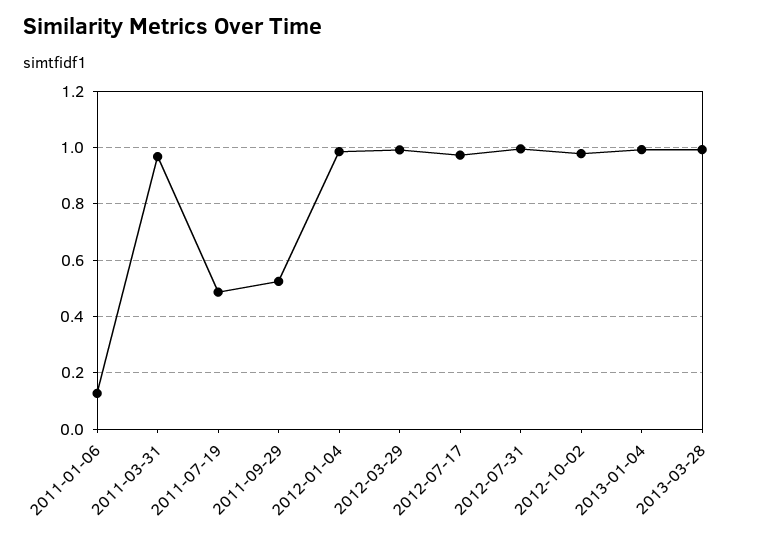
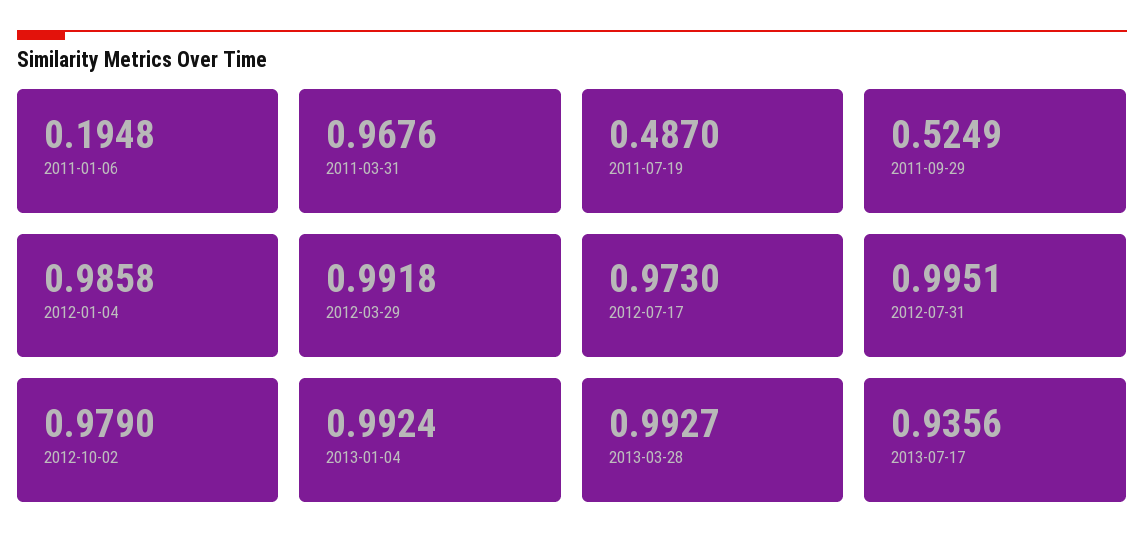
2011-01-06: 0.125 -> 0.1948
2013-07-17: none -> 0.9356

